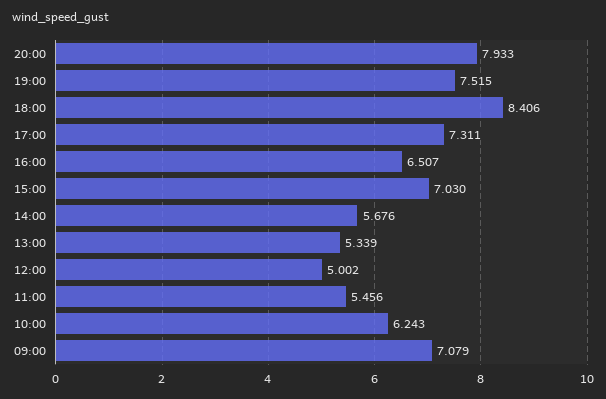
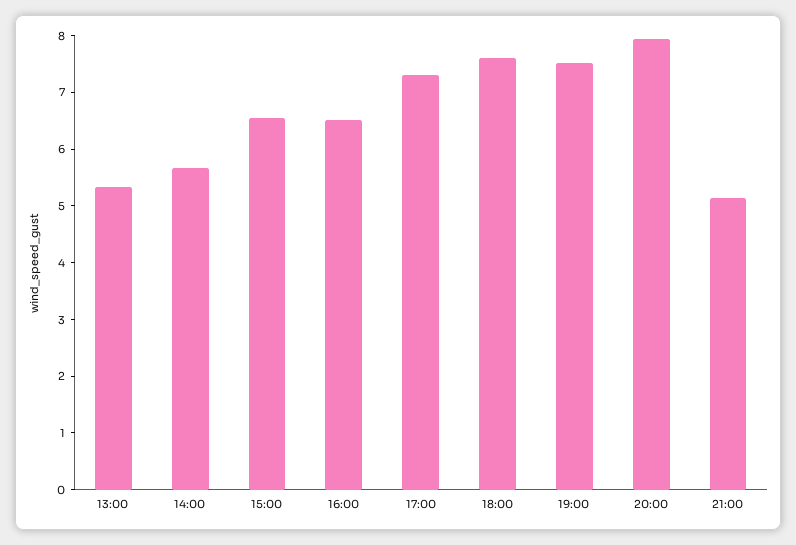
18:00: 8.406 -> 7.6
15:00: 7.03 -> 6.6
12:00: 5.002 -> none
11:00: 5.456 -> none
10:00: 6.243 -> none
09:00: 7.079 -> none
21:00: none -> 5.2

